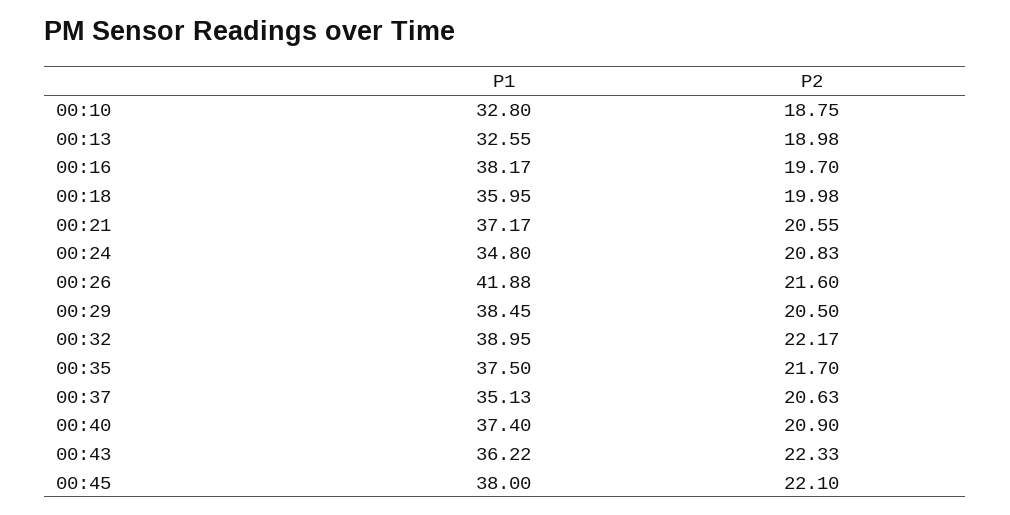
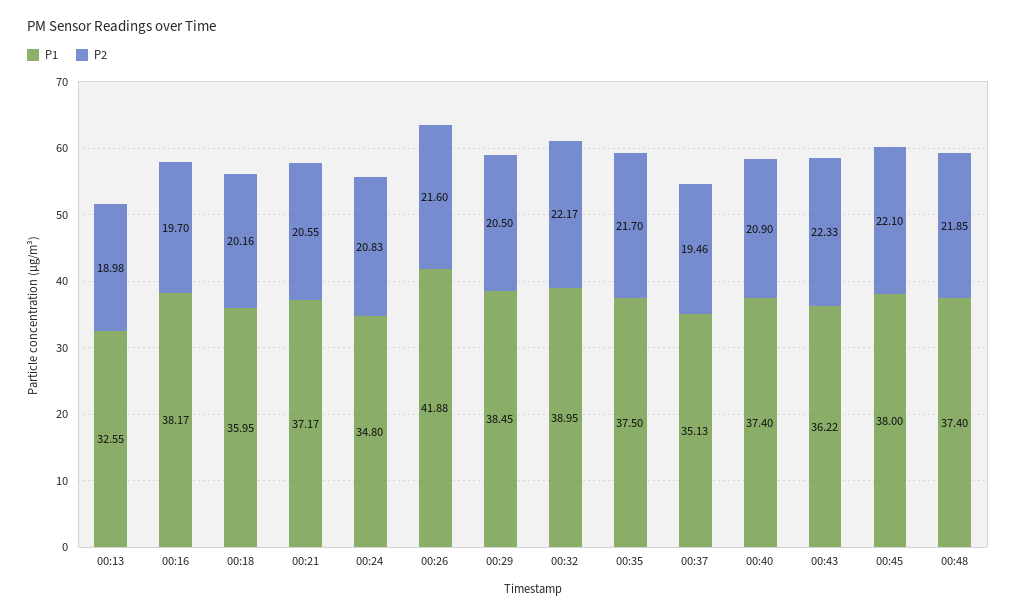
P1, 00:10: 32.8 -> none
P2, 00:10: 18.75 -> none
P2, 00:18: 19.98 -> 20.16
P2, 00:37: 20.63 -> 19.46
P1, 00:48: none -> 37.4
P2, 00:48: none -> 21.85

